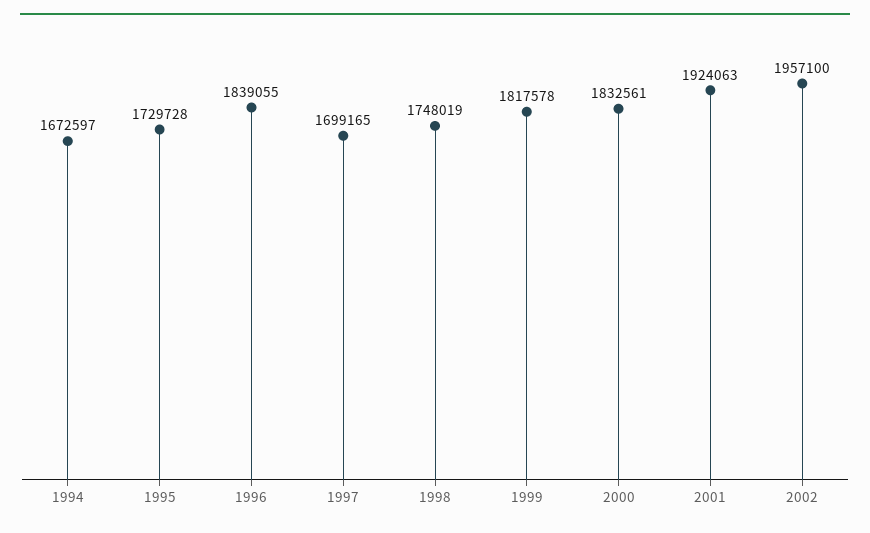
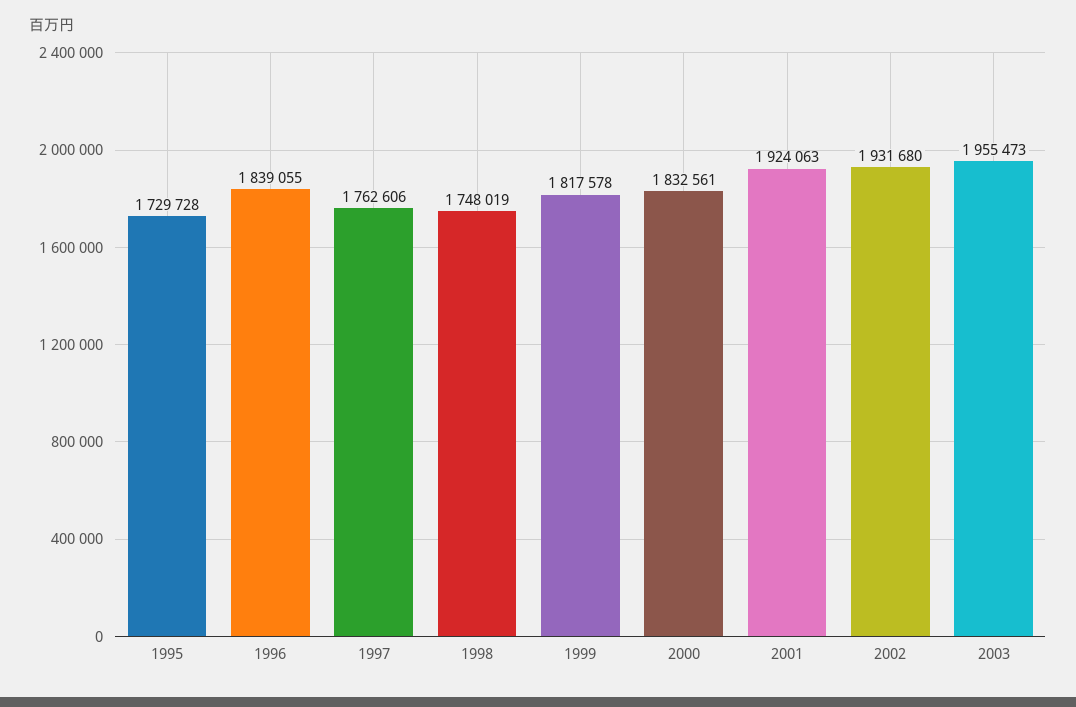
1994: 1672597 -> none
1997: 1699165 -> 1762606
2002: 1957100 -> 1931680
2003: none -> 1955473

